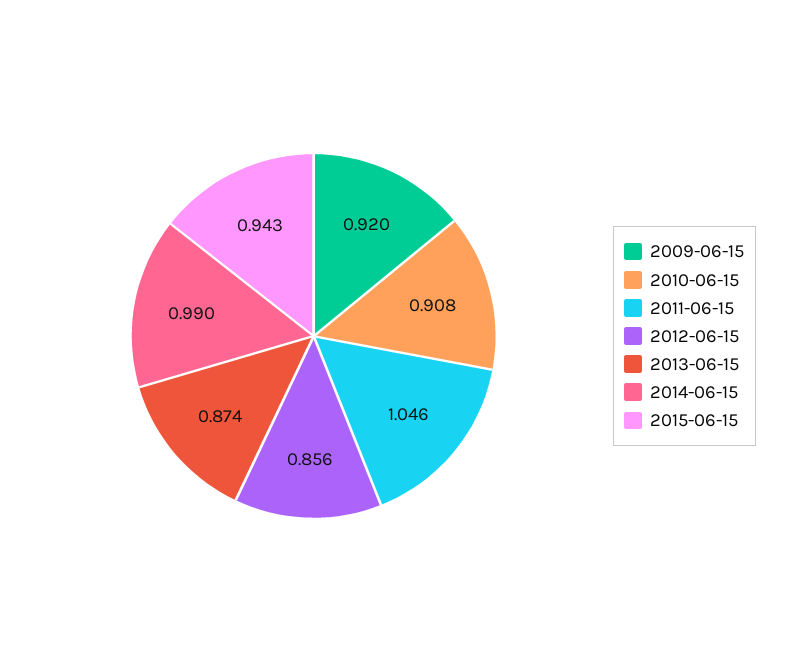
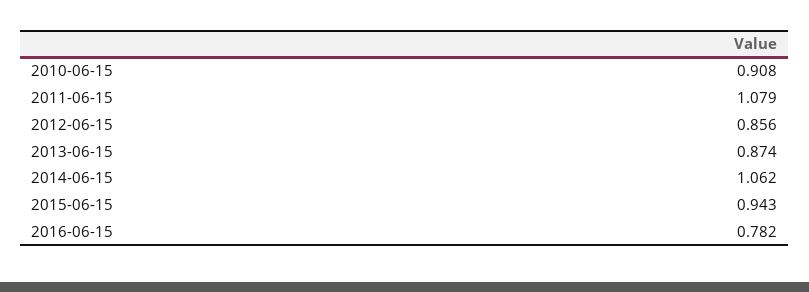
2009-06-15: 0.92 -> none
2011-06-15: 1.046 -> 1.079
2014-06-15: 0.99 -> 1.062
2016-06-15: none -> 0.782

